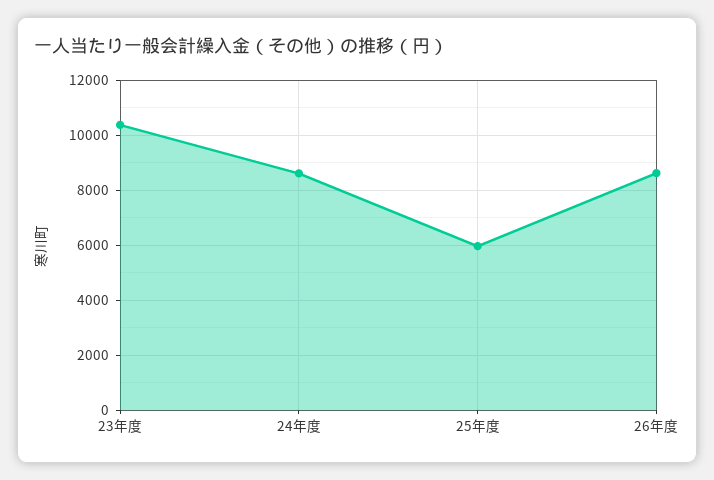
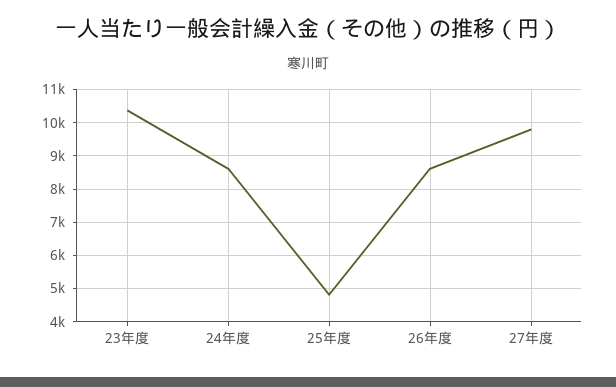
25年度: 6000 -> 4800
27年度: none -> 9800

